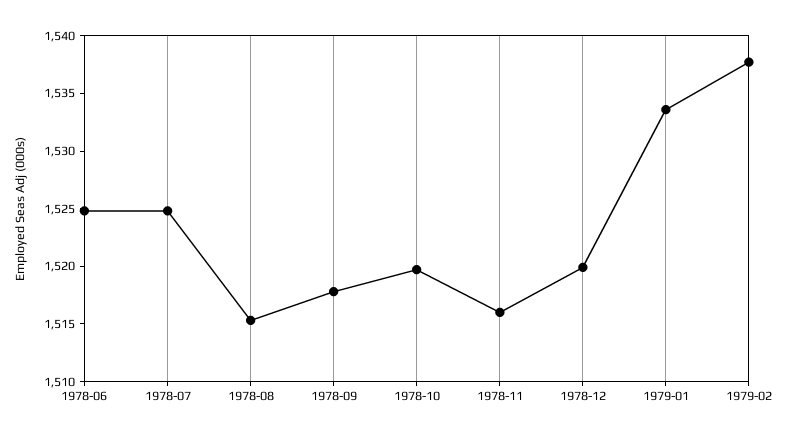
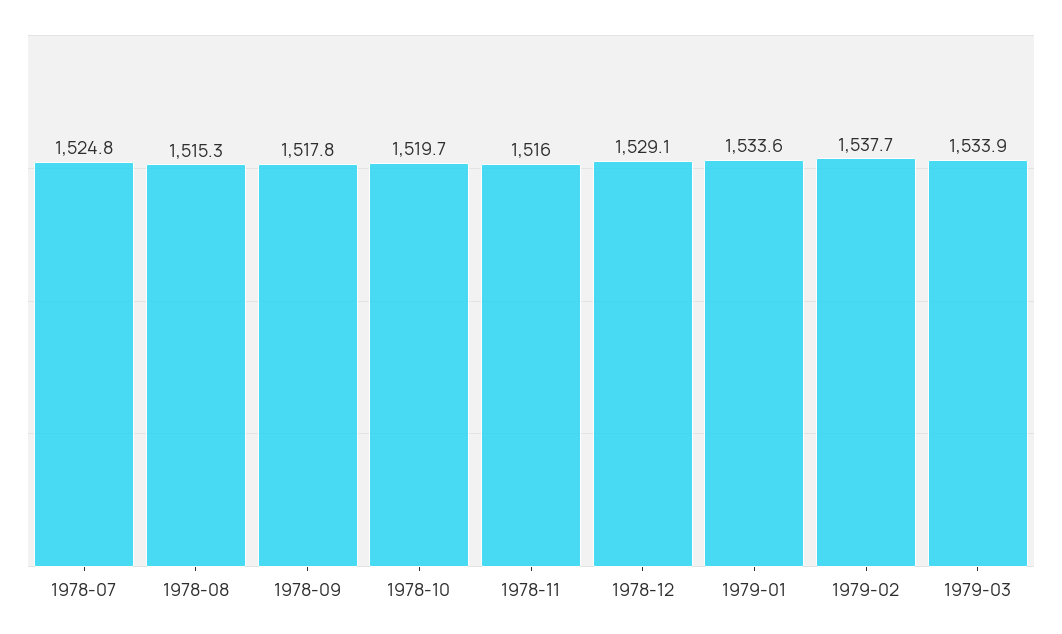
1978-06: 1525 -> none
1978-12: 1520 -> 1529.1
1979-03: none -> 1533.9

